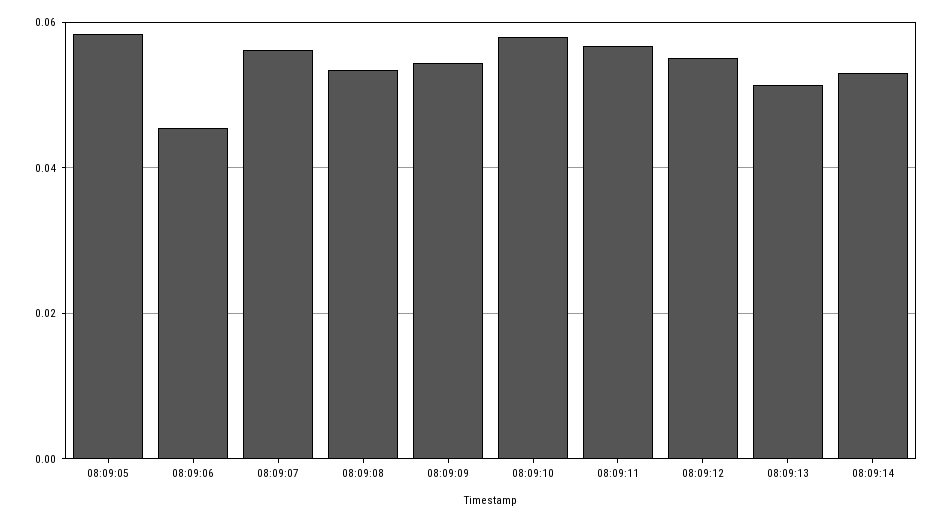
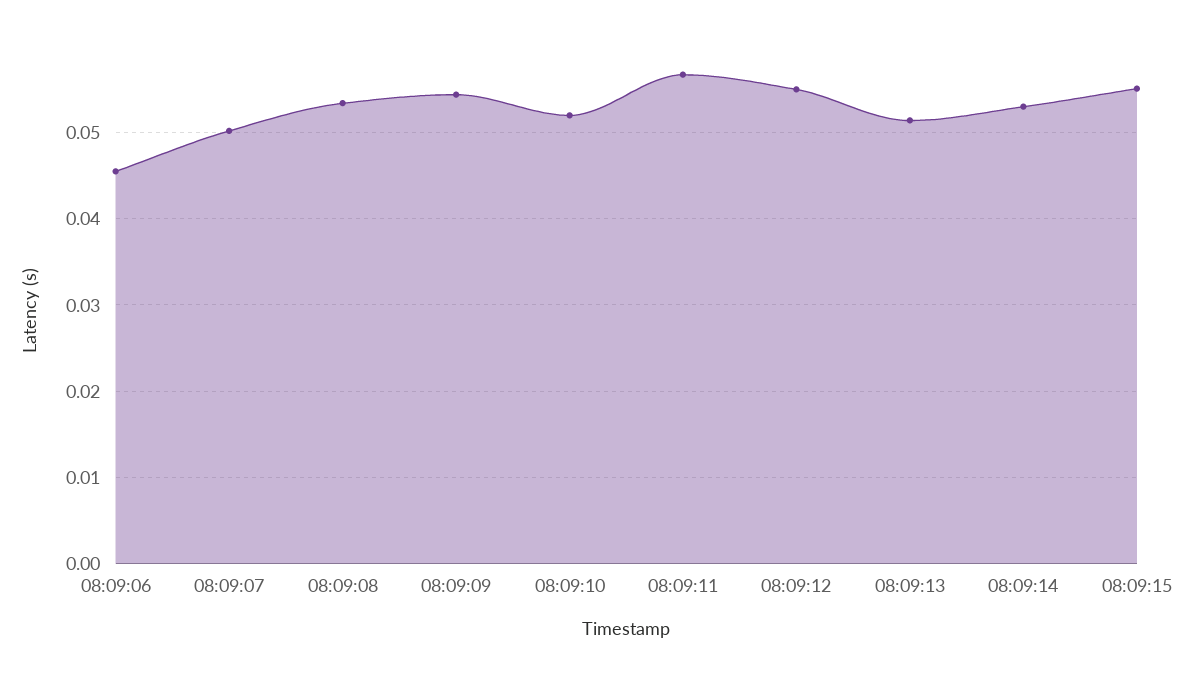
08:09:05: 0.058 -> none
08:09:07: 0.056 -> 0.05
08:09:10: 0.058 -> 0.052
08:09:15: none -> 0.055

